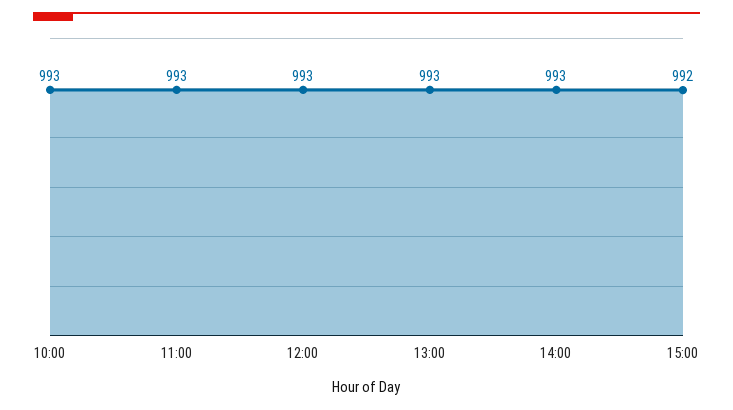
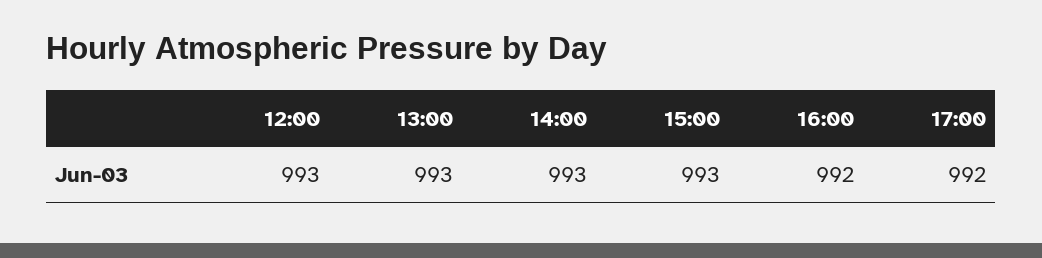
10:00: 993 -> none
11:00: 993 -> none
15:00: 992 -> 993
16:00: none -> 992
17:00: none -> 992

